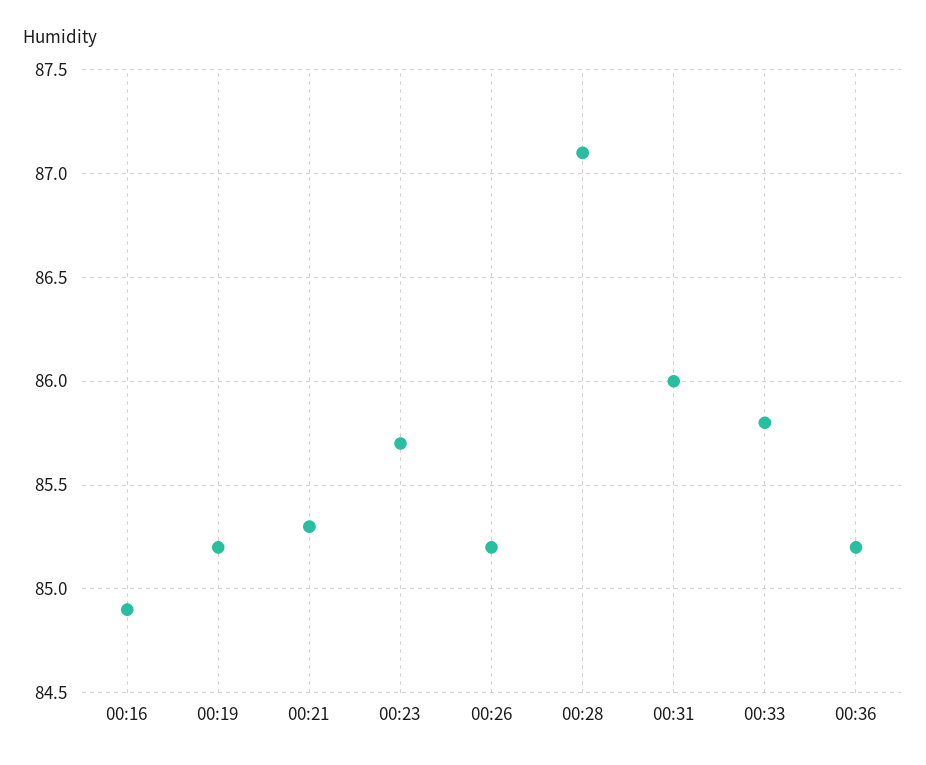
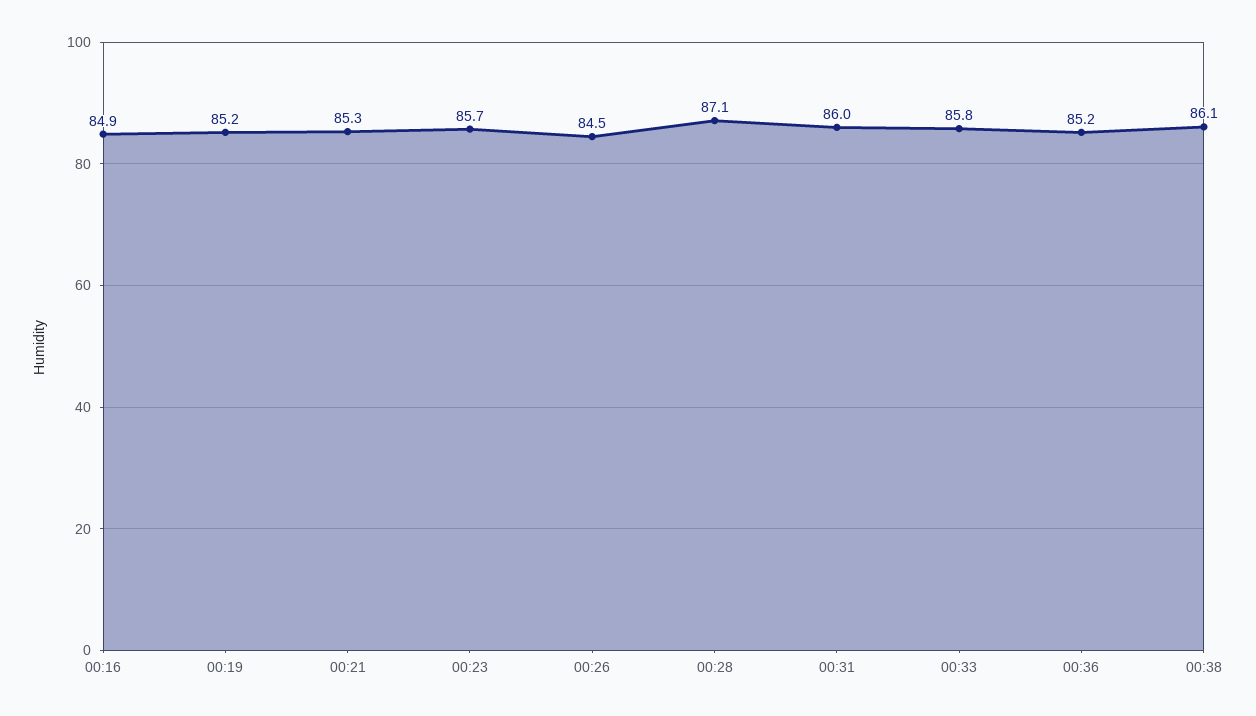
00:26: 85.2 -> 84.5
00:38: none -> 86.1

